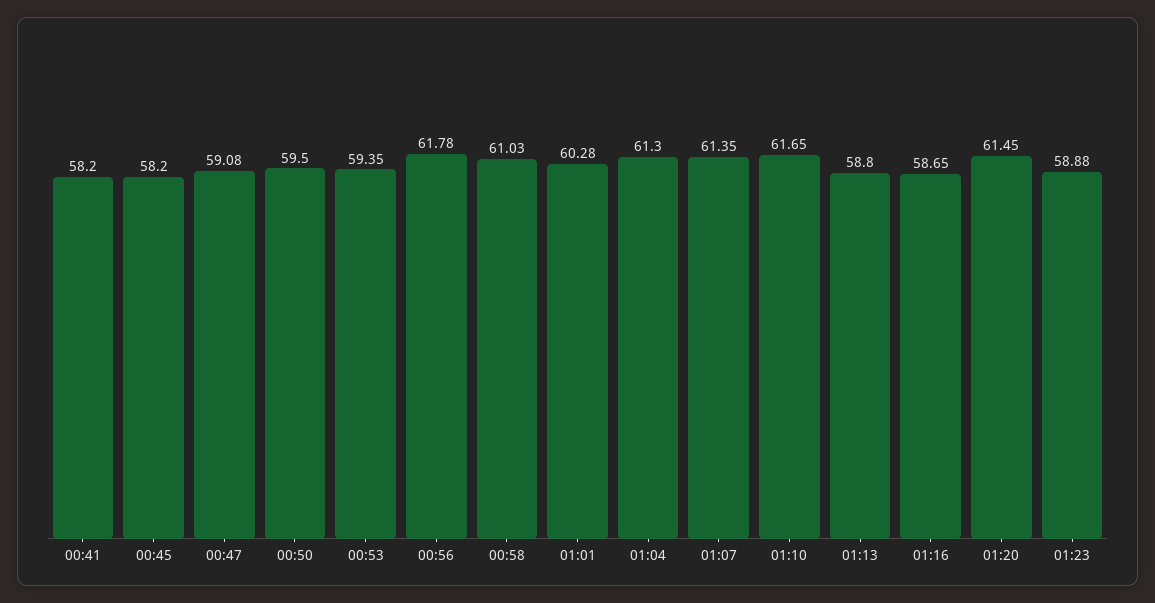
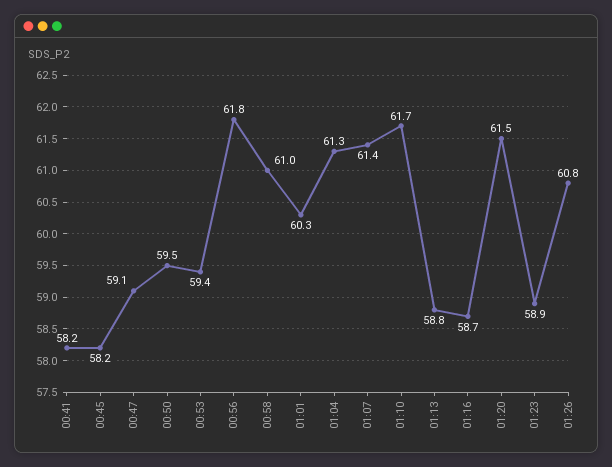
01:26: none -> 60.8

